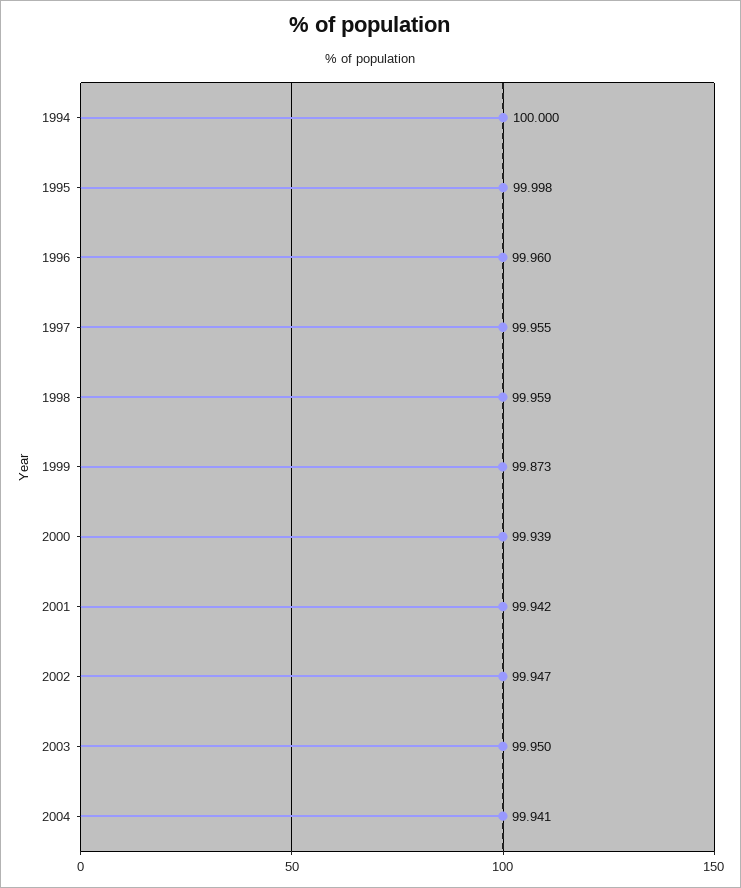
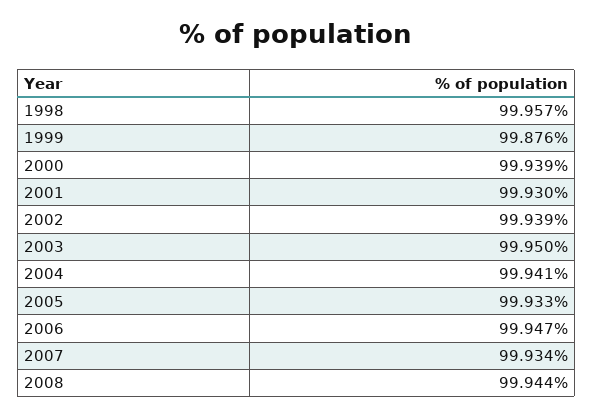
1994: 100 -> none
1995: 99.998 -> none
1996: 99.96 -> none
1997: 99.955 -> none
1998: 99.959 -> 99.957
1999: 99.873 -> 99.876
2001: 99.942 -> 99.93
2002: 99.947 -> 99.939
2005: none -> 99.933
2006: none -> 99.947
2007: none -> 99.934
2008: none -> 99.944

